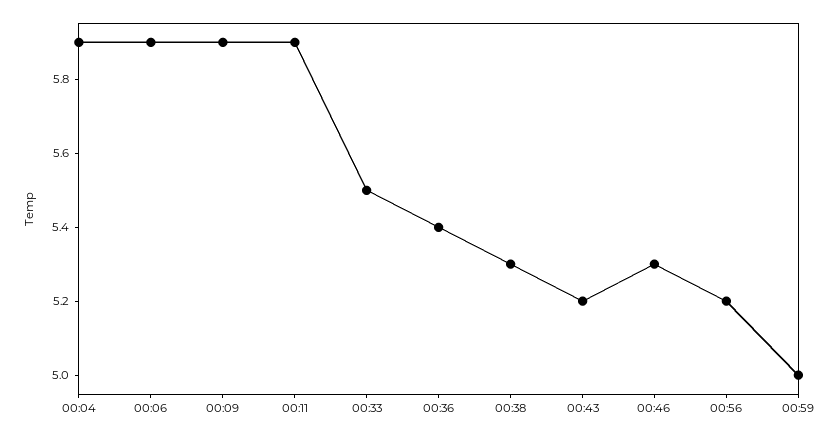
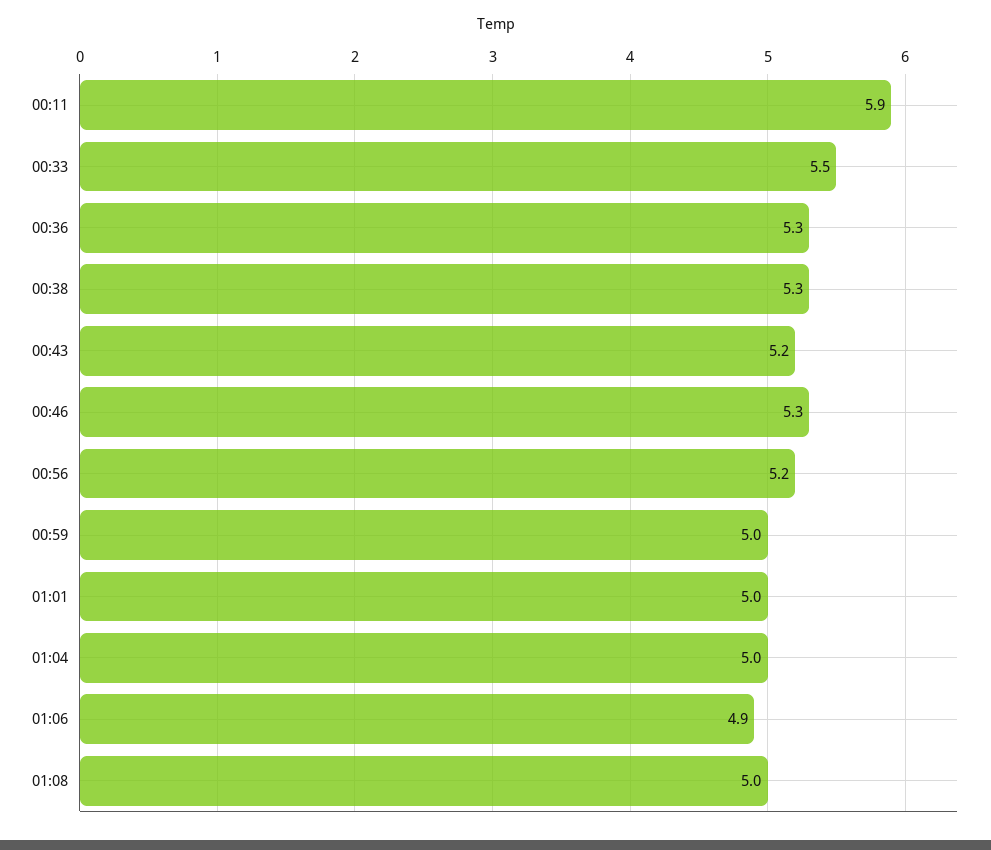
00:04: 5.9 -> none
00:06: 5.9 -> none
00:09: 5.9 -> none
00:36: 5.4 -> 5.3
01:01: none -> 5
01:04: none -> 5
01:06: none -> 4.9
01:08: none -> 5

